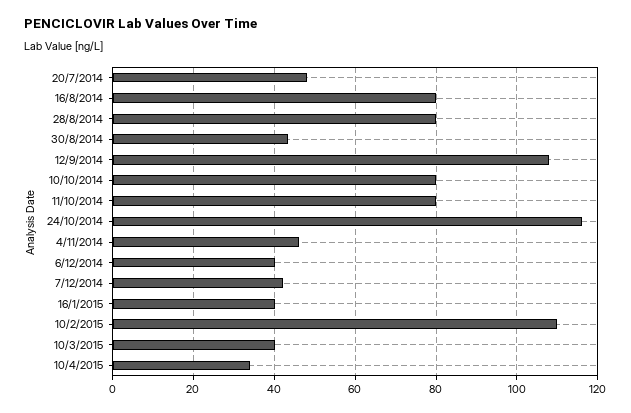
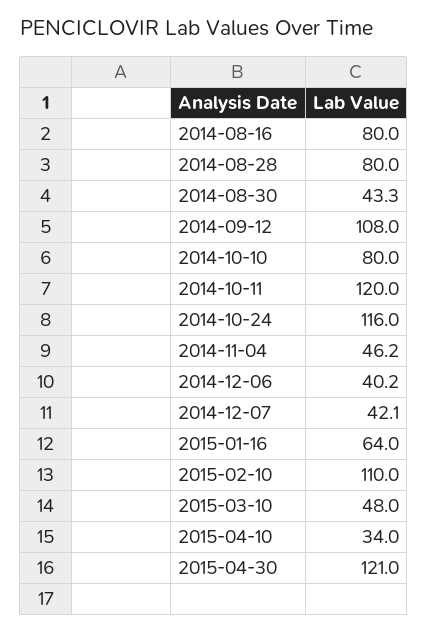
20/7/2014: 48 -> none
11/10/2014: 80 -> 120
16/1/2015: 40 -> 64
10/3/2015: 40 -> 48
2015-04-30: none -> 121

